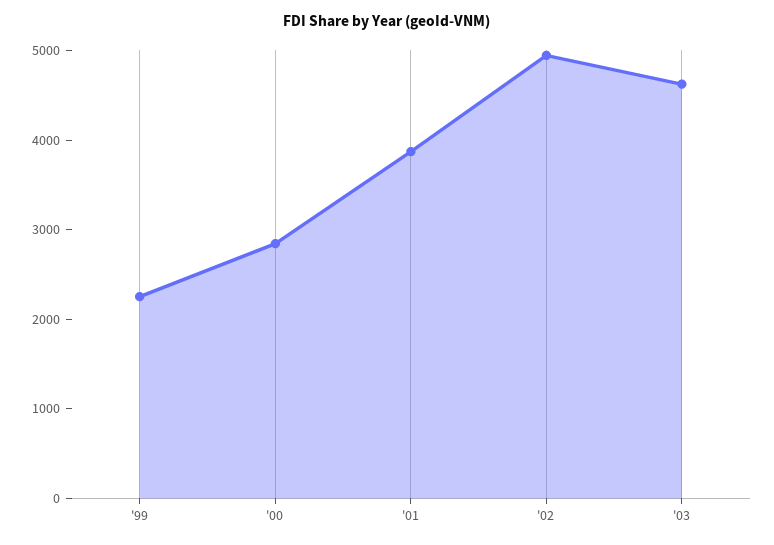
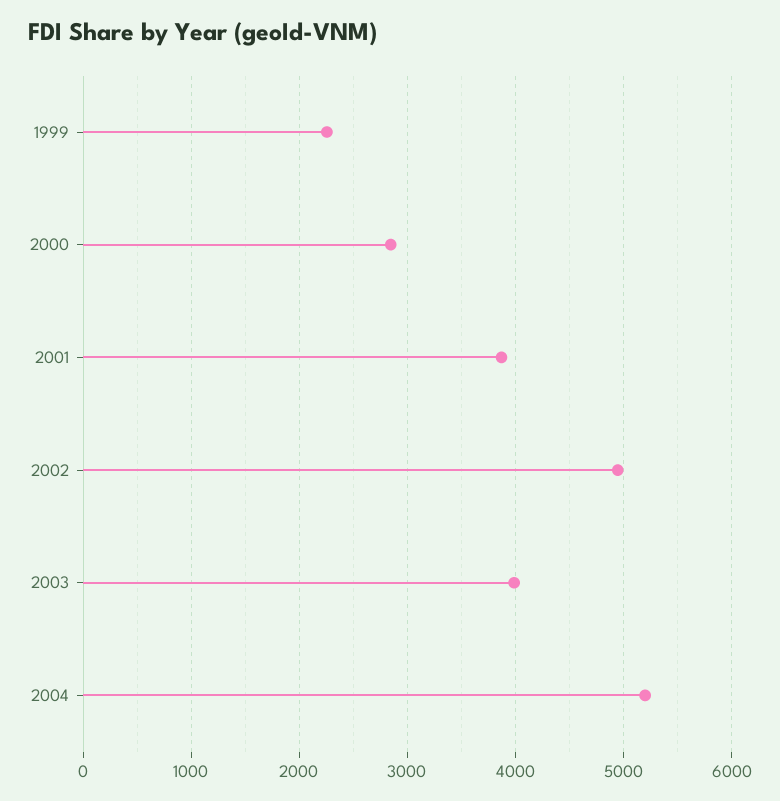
'03: 4600 -> 4000
2004: none -> 5200

